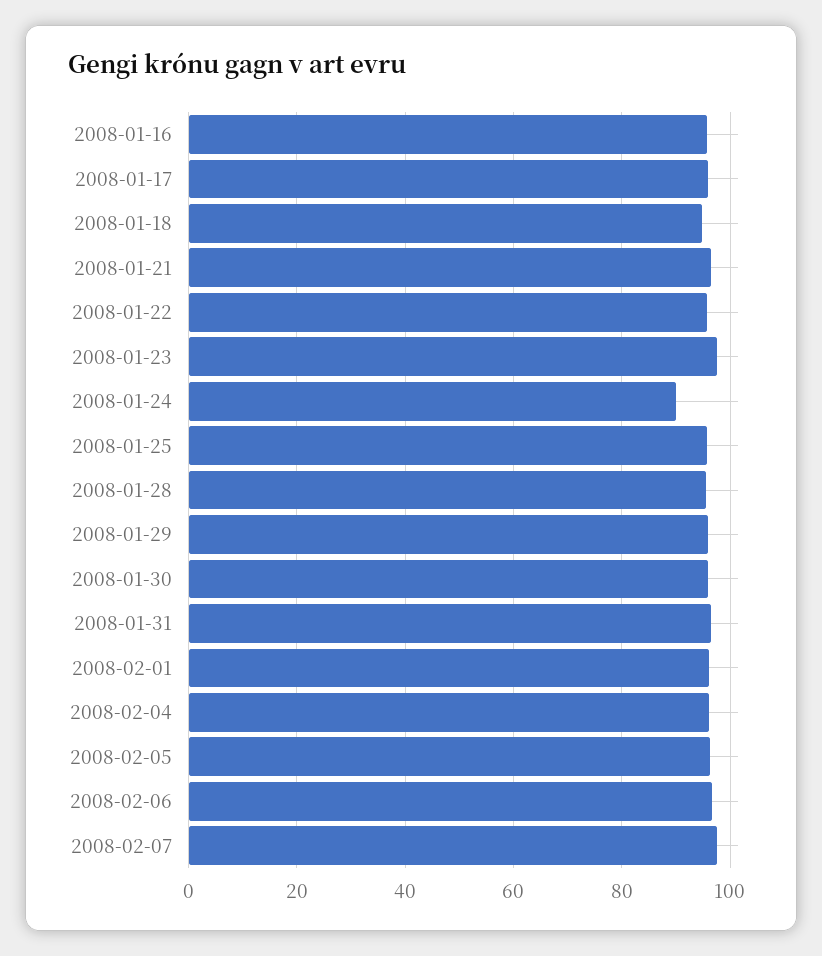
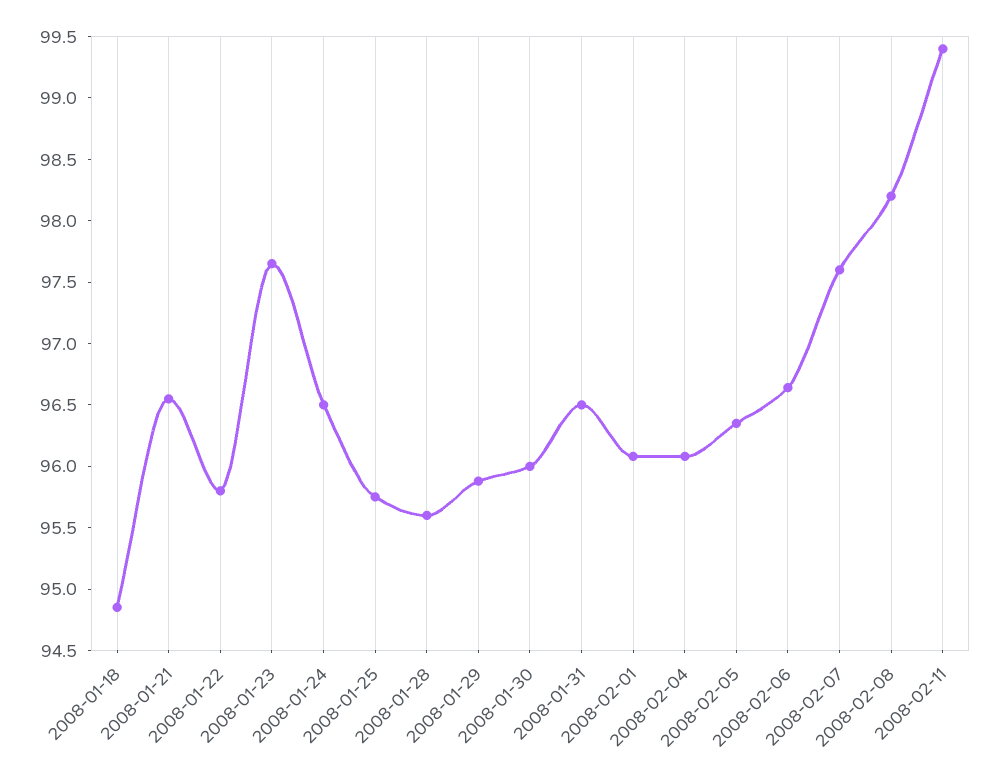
2008-01-16: 96 -> none
2008-01-17: 96 -> none
2008-01-24: 90 -> 96.5
2008-02-08: none -> 98.2
2008-02-11: none -> 99.4

